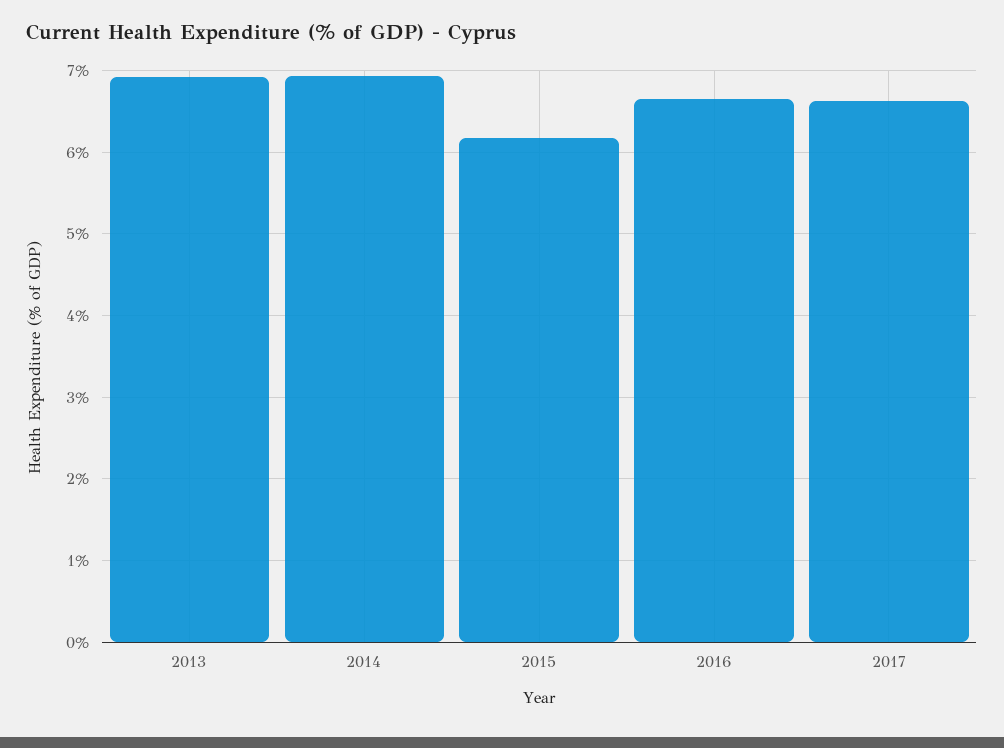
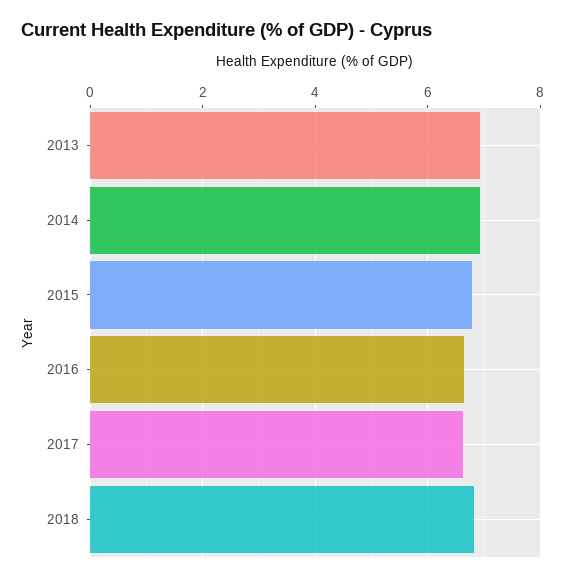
2015: 6.2 -> 6.8
2018: none -> 6.8

